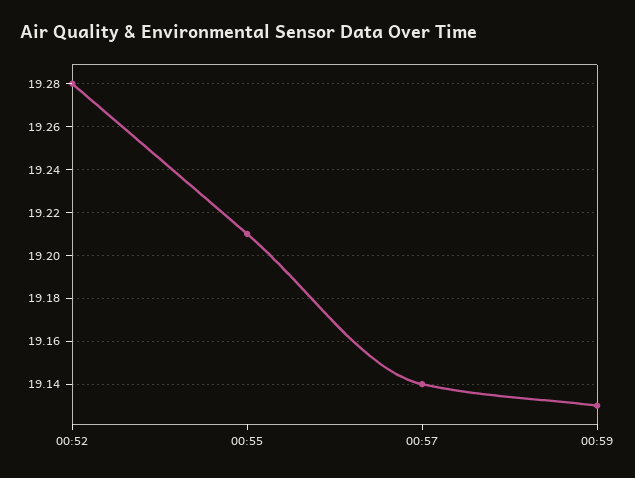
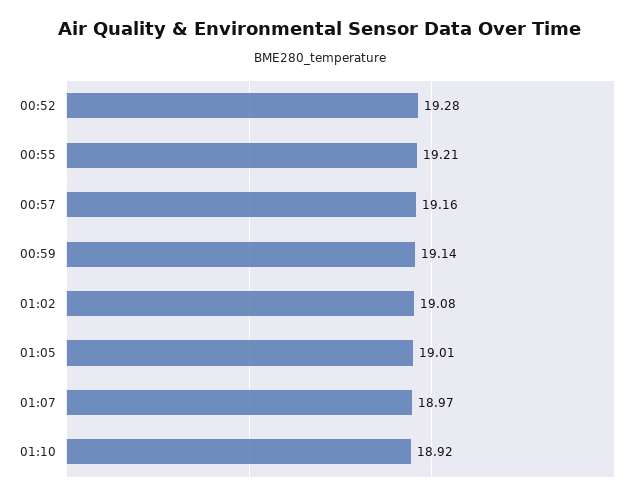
00:57: 19.14 -> 19.16
00:59: 19.13 -> 19.14
01:02: none -> 19.08
01:05: none -> 19.01
01:07: none -> 18.97
01:10: none -> 18.92

